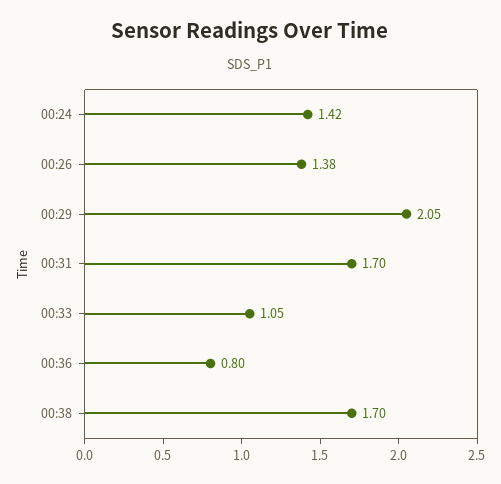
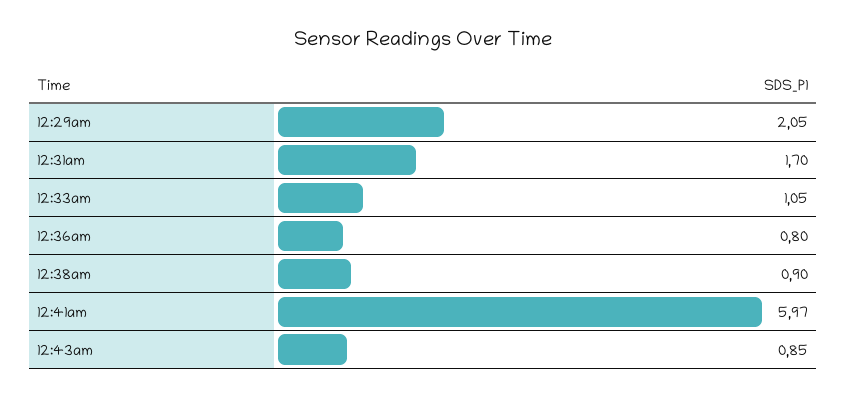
00:24: 1.42 -> none
00:26: 1.38 -> none
00:38: 1.7 -> 0.9
12:41am: none -> 5.97
12:43am: none -> 0.85

